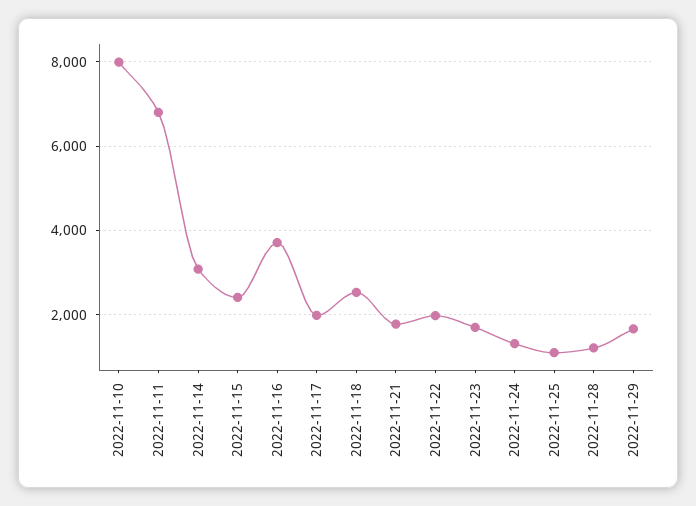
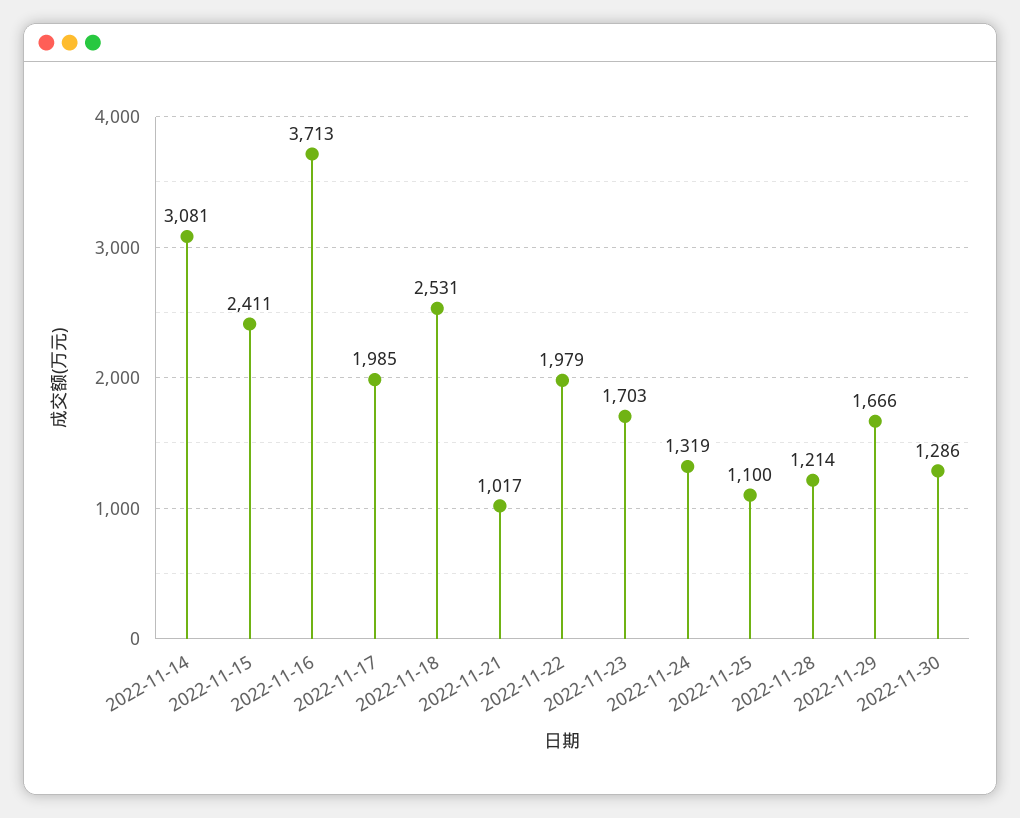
2022-11-10: 8000 -> none
2022-11-11: 6800 -> none
2022-11-21: 1800 -> 1017
2022-11-30: none -> 1286

